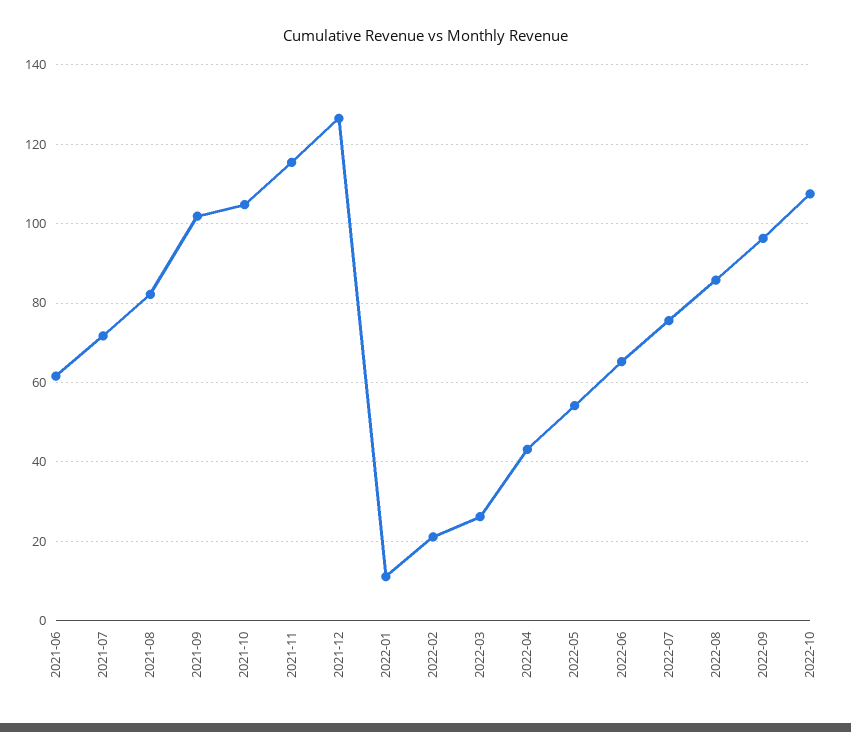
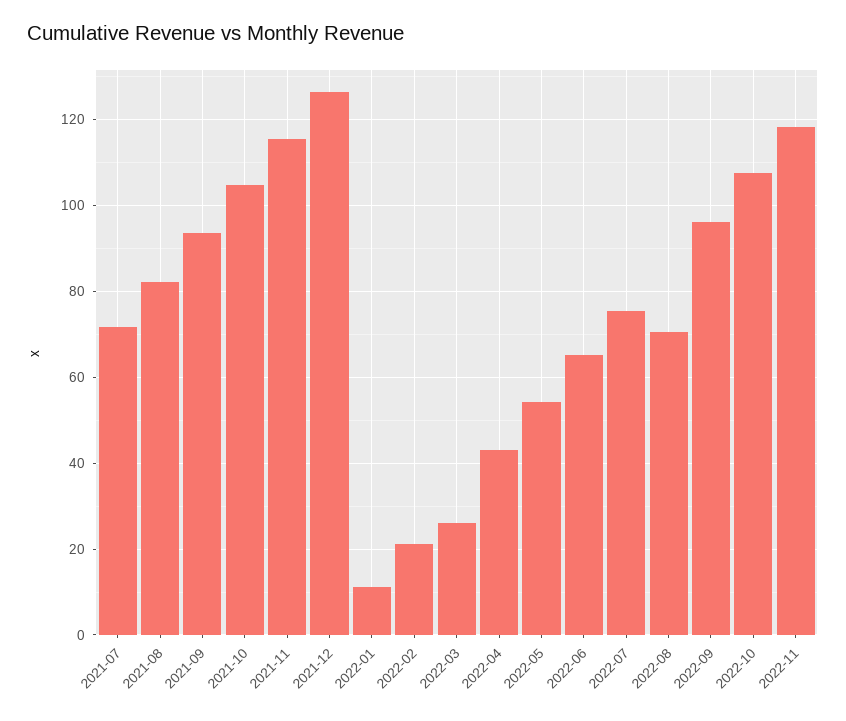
2021-06: 62 -> none
2021-09: 102 -> 94
2022-08: 86 -> 70
2022-11: none -> 118

